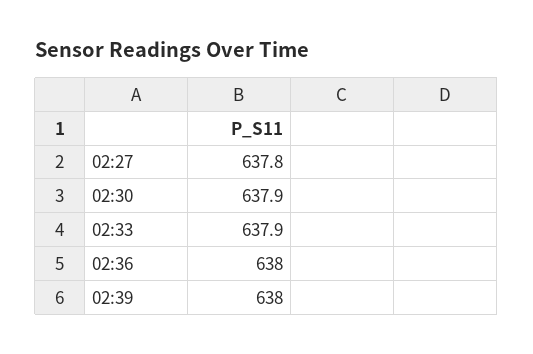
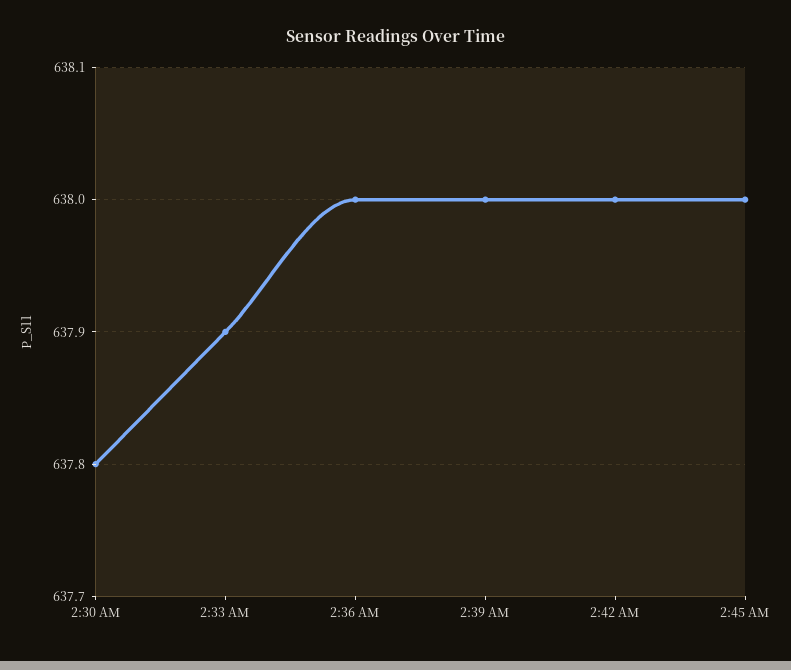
02:27: 637.8 -> none
02:30: 637.9 -> 637.8
2:42 AM: none -> 638
2:45 AM: none -> 638

